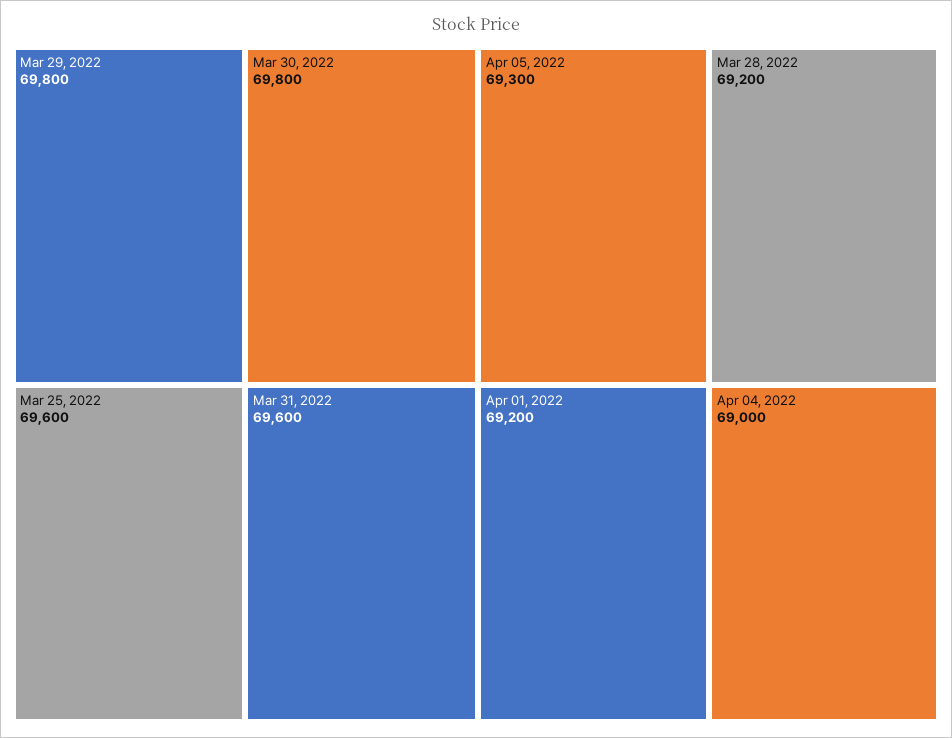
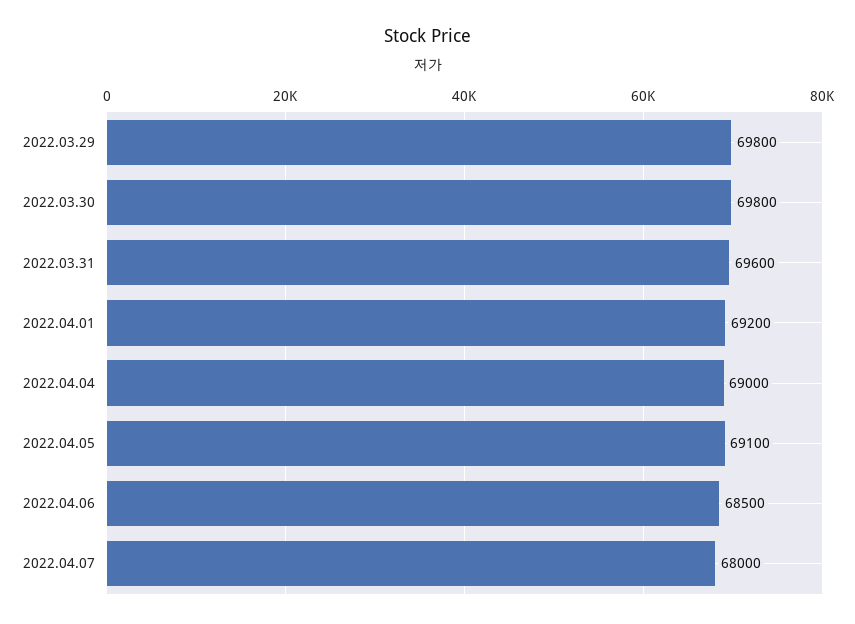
Mar 25, 2022: 69600 -> none
Apr 05, 2022: 69300 -> 69100
Mar 28, 2022: 69200 -> none
2022.04.06: none -> 68500
2022.04.07: none -> 68000

